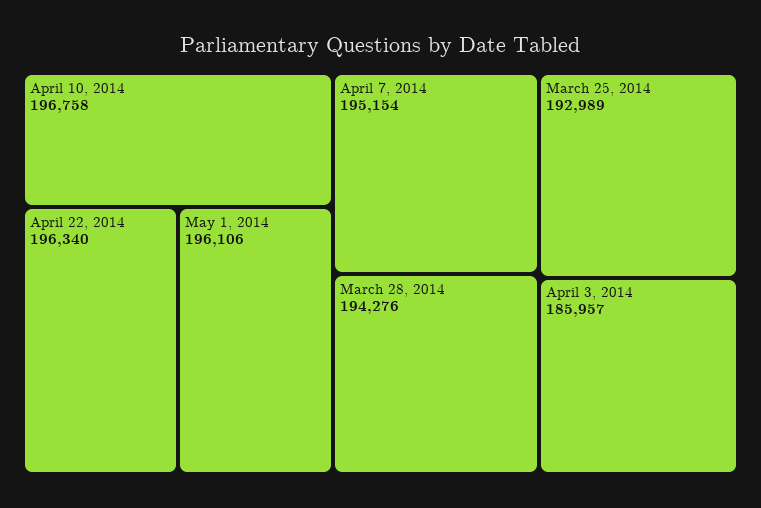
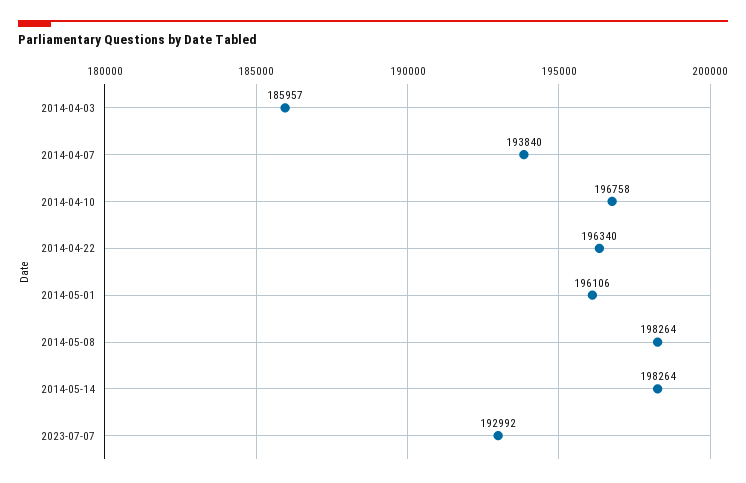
April 7, 2014: 195154 -> 193840
March 28, 2014: 194276 -> none
March 25, 2014: 192989 -> none
2014-05-08: none -> 198264
2014-05-14: none -> 198264
2023-07-07: none -> 192992

